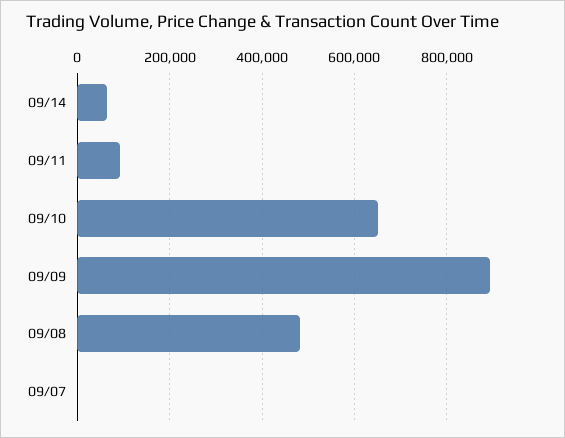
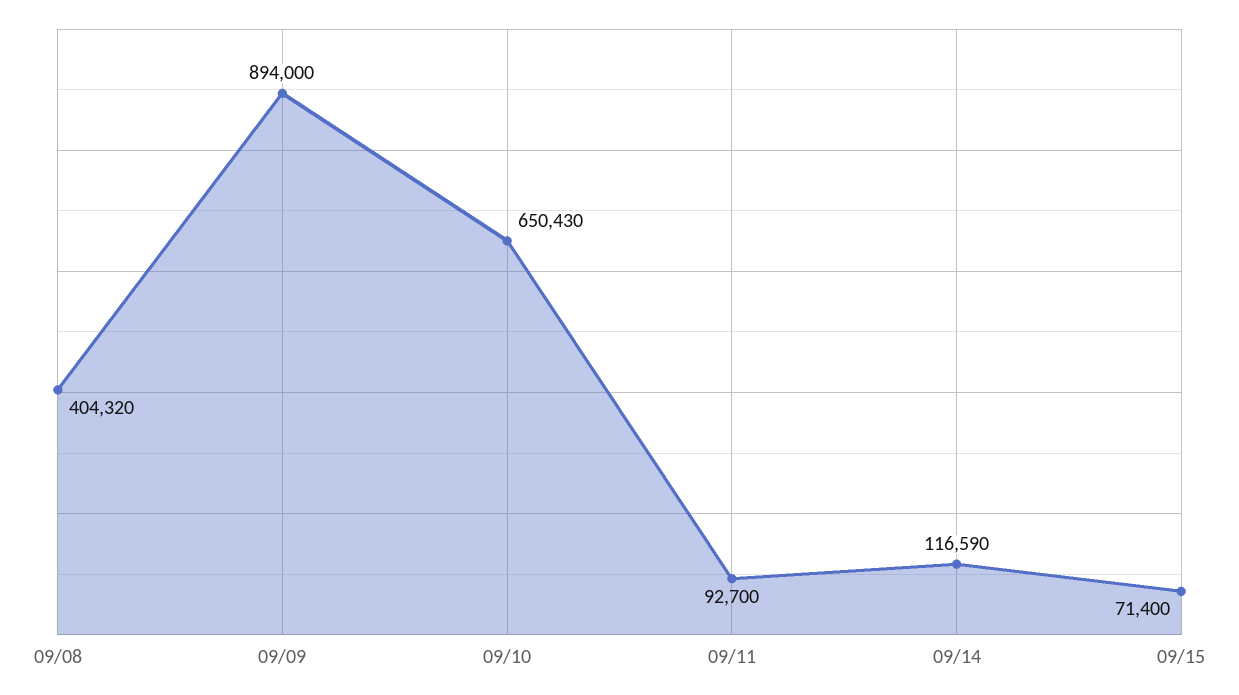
09/14: 60000 -> 116590
09/08: 480000 -> 404320
09/07: 0 -> none
09/15: none -> 71400

